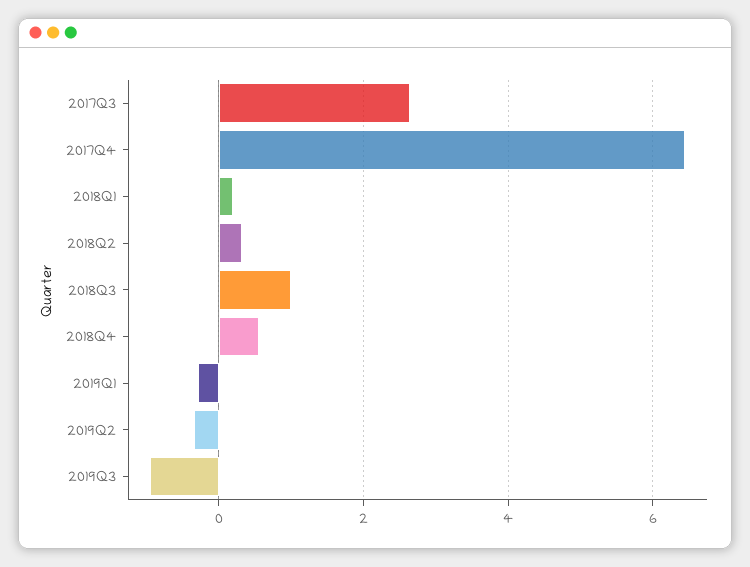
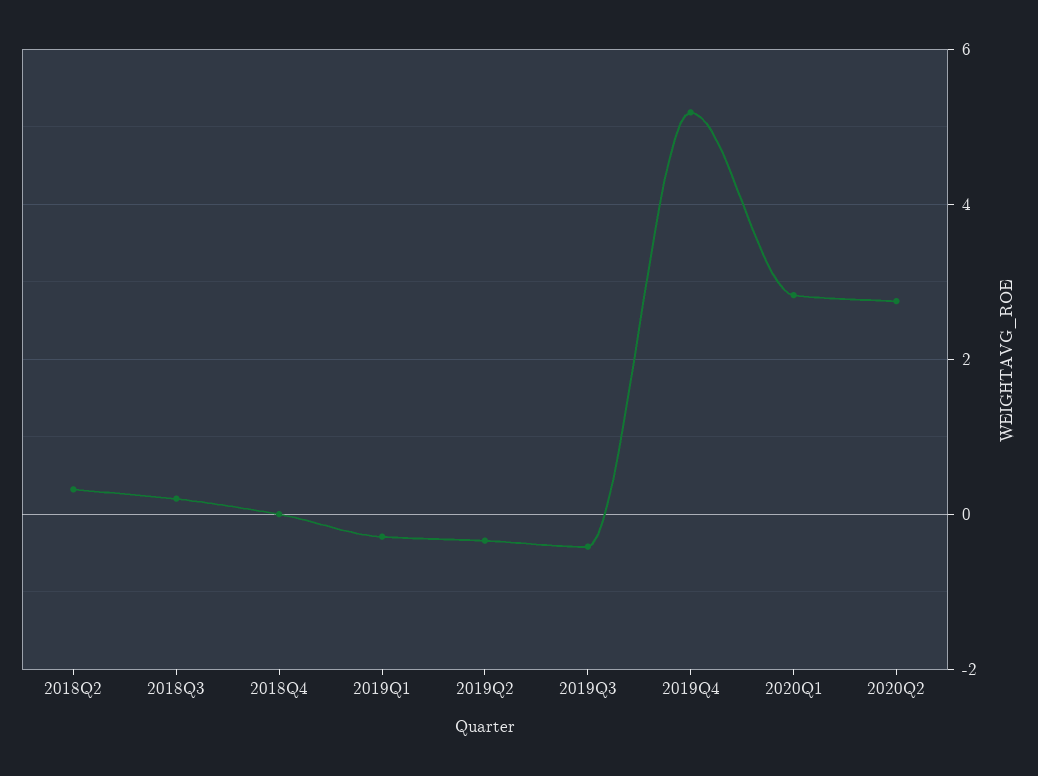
2017Q3: 2.6 -> none
2017Q4: 6.4 -> none
2018Q1: 0.2 -> none
2018Q3: 1 -> 0.2
2018Q4: 0.6 -> 0
2019Q3: -1 -> -0.4
2019Q4: none -> 5.2
2020Q1: none -> 2.8
2020Q2: none -> 2.8

